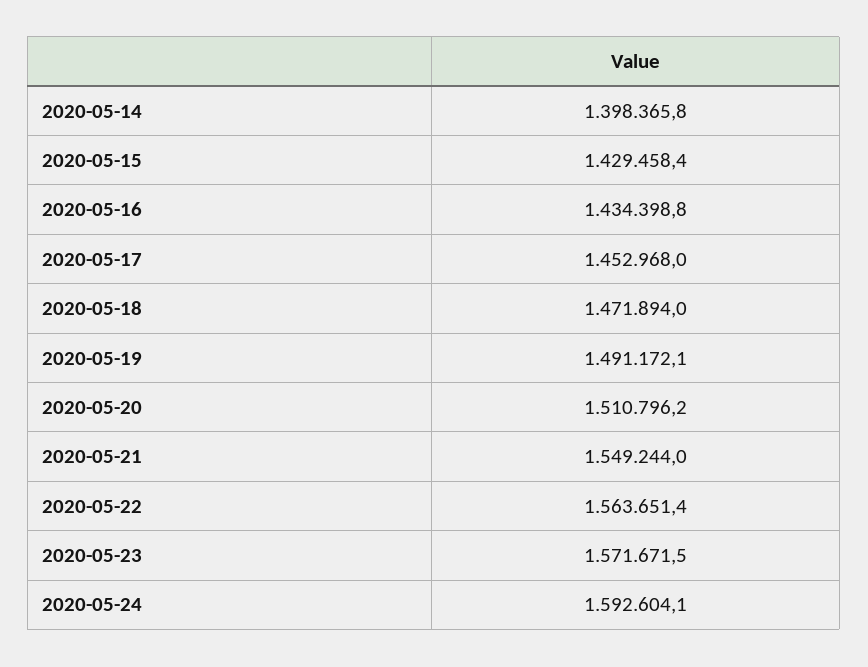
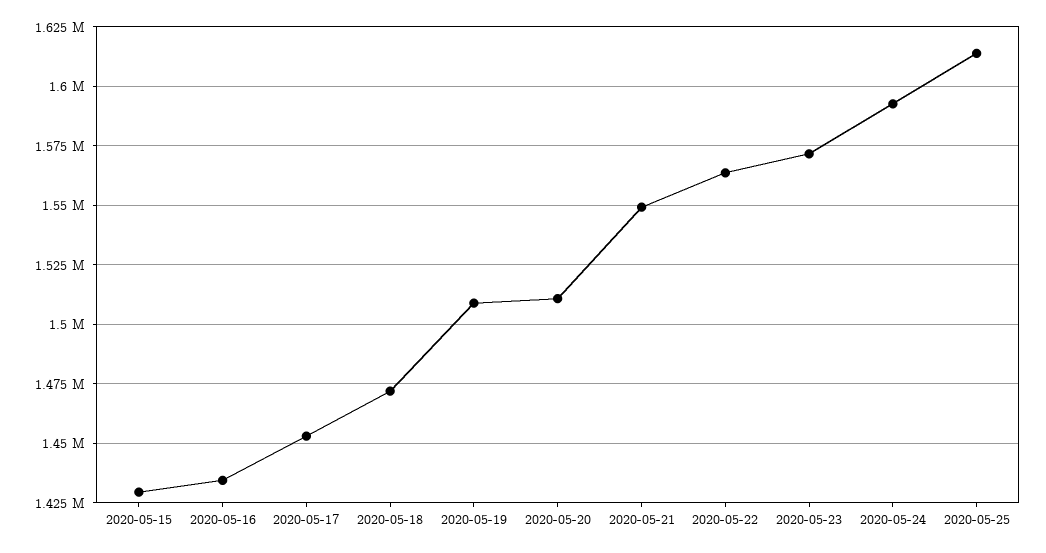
2020-05-14: 1398365.8 -> none
2020-05-19: 1491172.1 -> 1510000
2020-05-25: none -> 1615000

